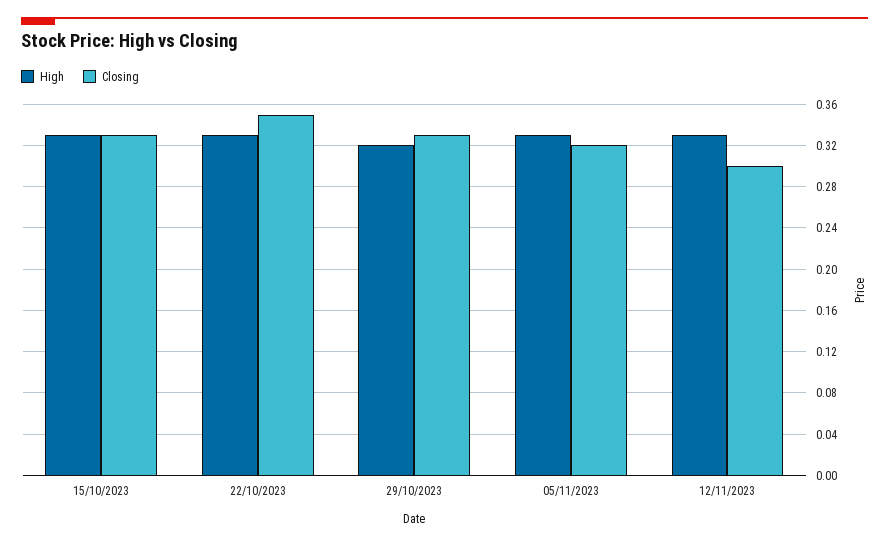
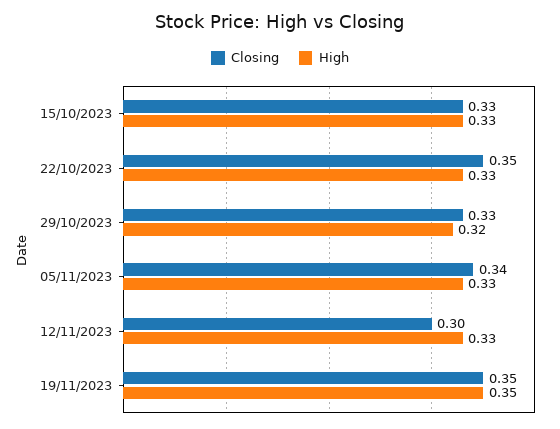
Closing, 05/11/2023: 0.32 -> 0.34
Closing, 19/11/2023: none -> 0.35
High, 19/11/2023: none -> 0.35

